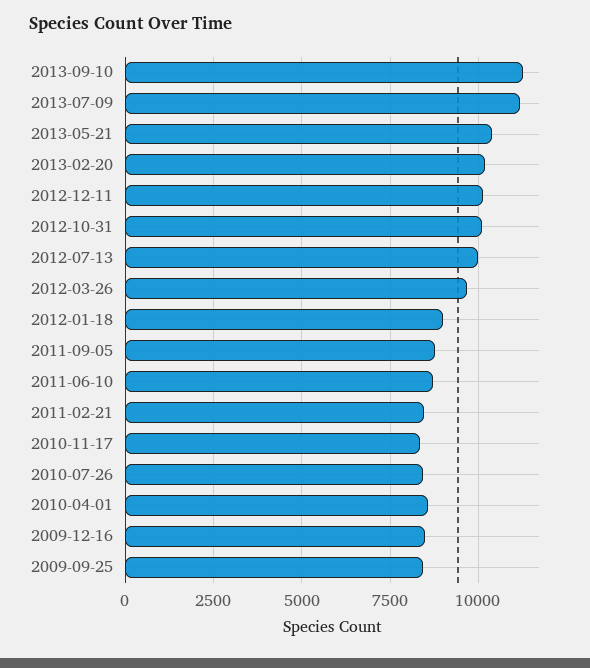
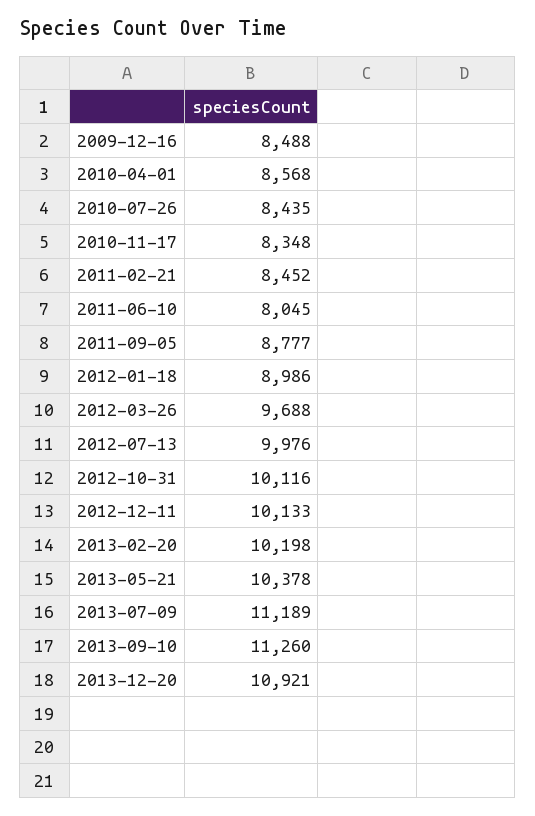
2011-06-10: 8750 -> 8045
2009-09-25: 8500 -> none
2013-12-20: none -> 10921

